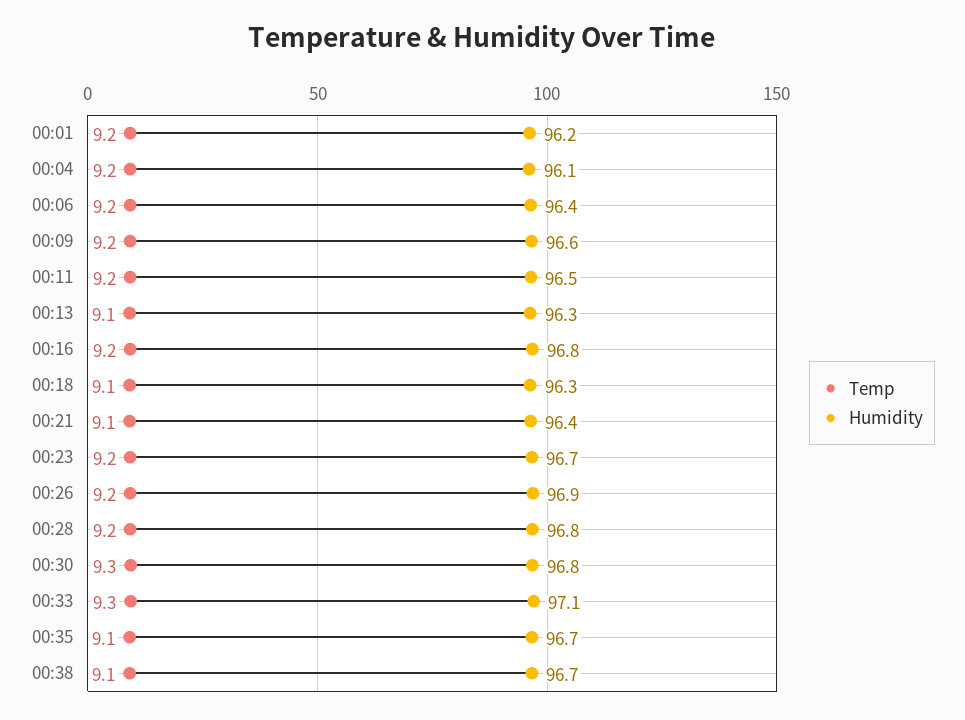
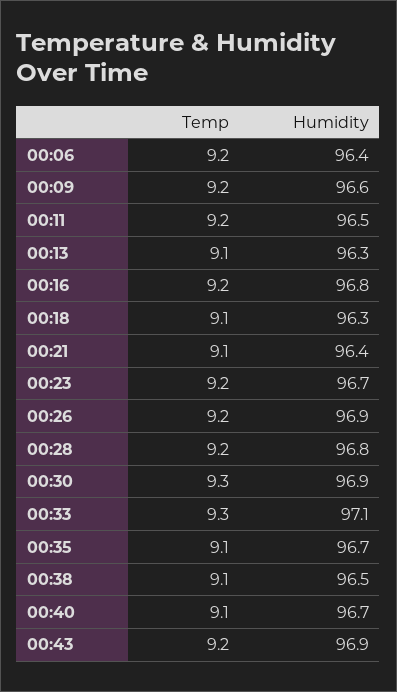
Temp, 00:01: 9.2 -> none
Humidity, 00:01: 96.2 -> none
Temp, 00:04: 9.2 -> none
Humidity, 00:04: 96.1 -> none
Humidity, 00:30: 96.8 -> 96.9
Humidity, 00:38: 96.7 -> 96.5
Temp, 00:40: none -> 9.1
Humidity, 00:40: none -> 96.7
Temp, 00:43: none -> 9.2
Humidity, 00:43: none -> 96.9

